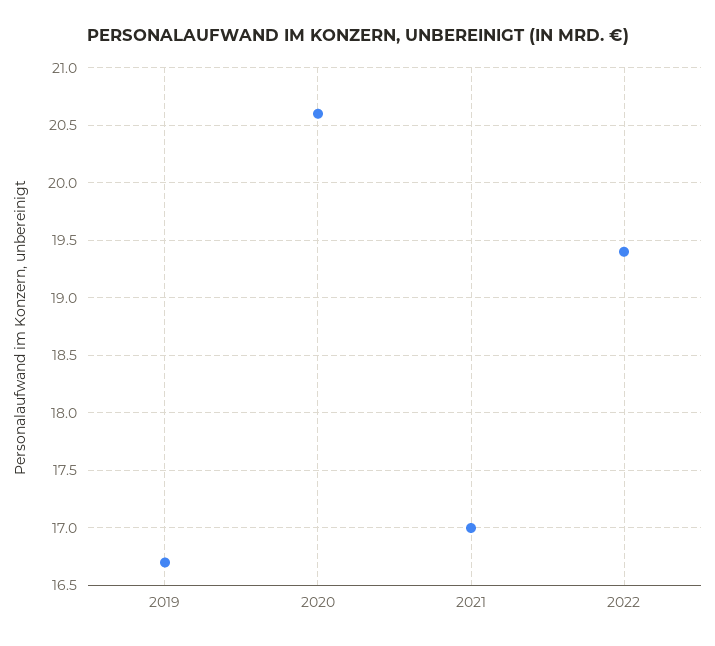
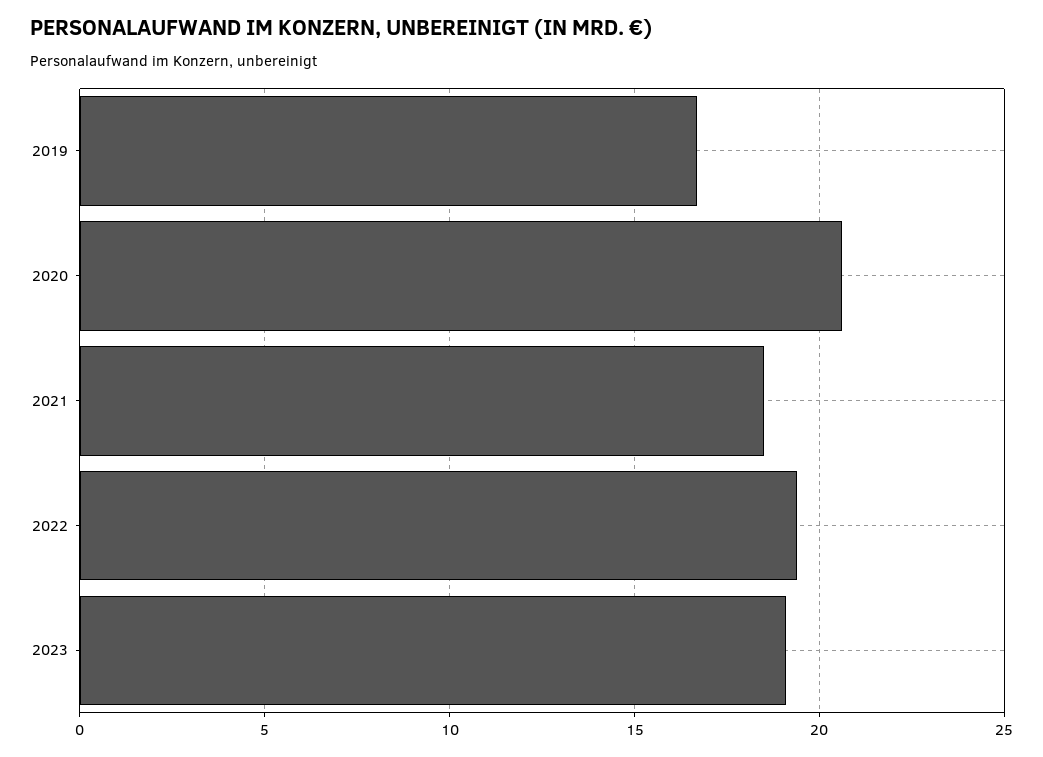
2021: 17 -> 18.5
2023: none -> 19

